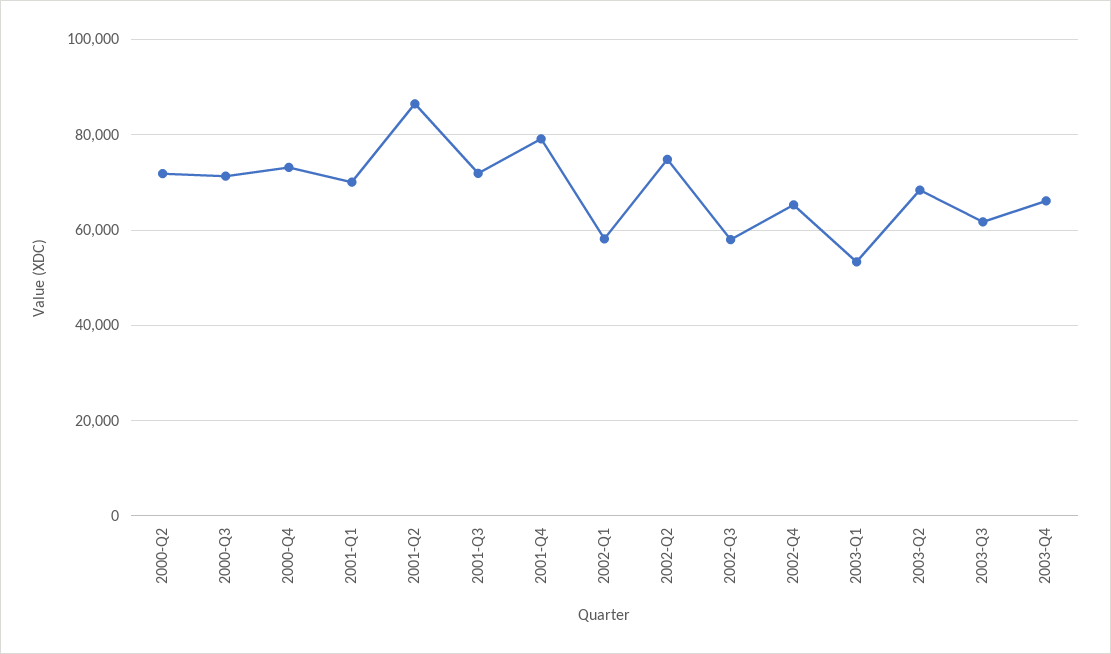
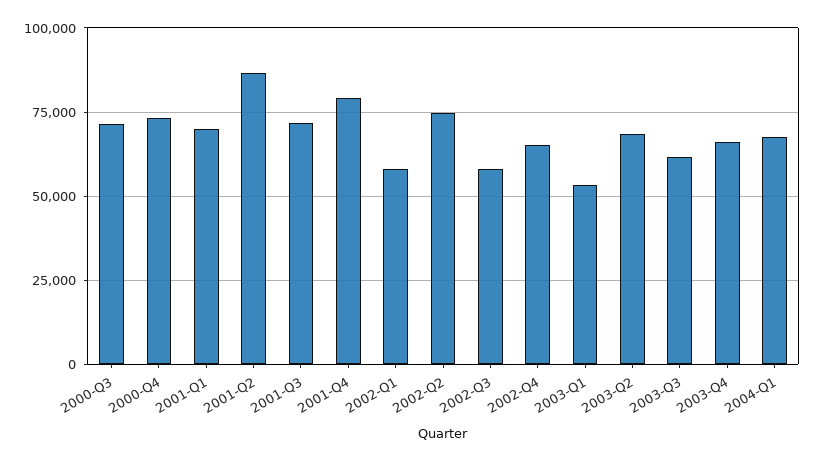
2000-Q2: 72000 -> none
2004-Q1: none -> 67500

